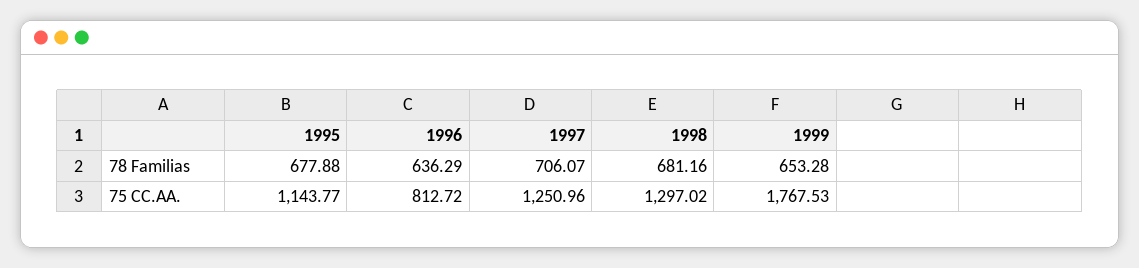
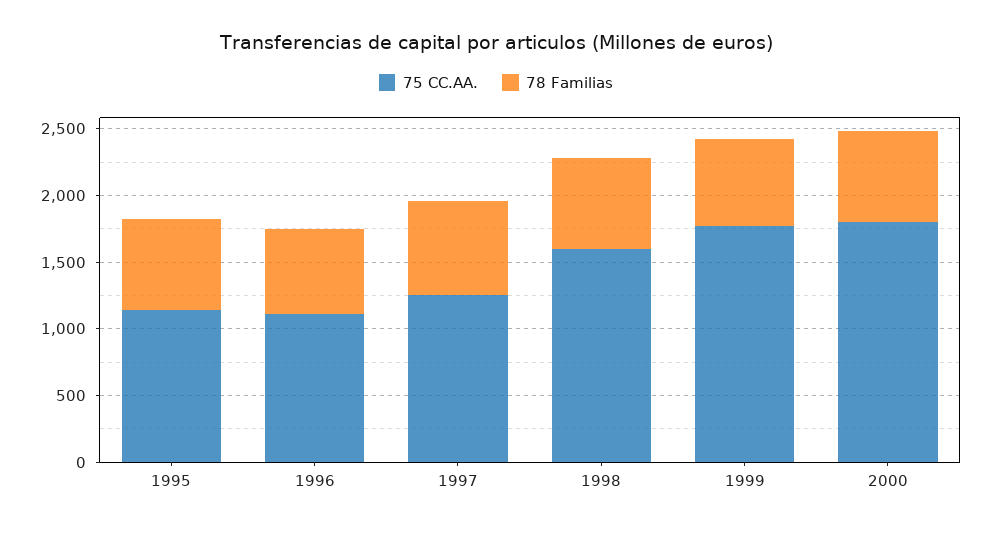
75 CC.AA., 1996: 812.72 -> 1100
75 CC.AA., 1998: 1297.02 -> 1600
75 CC.AA., 2000: none -> 1800
78 Familias, 2000: none -> 700

